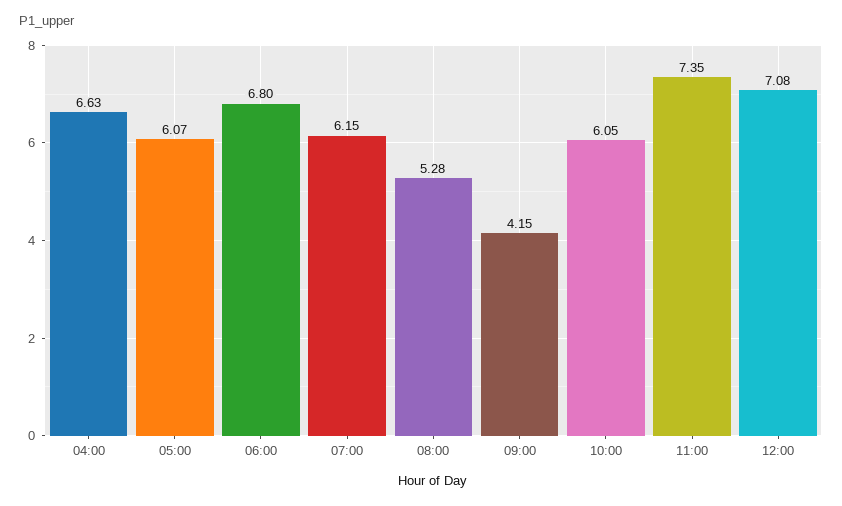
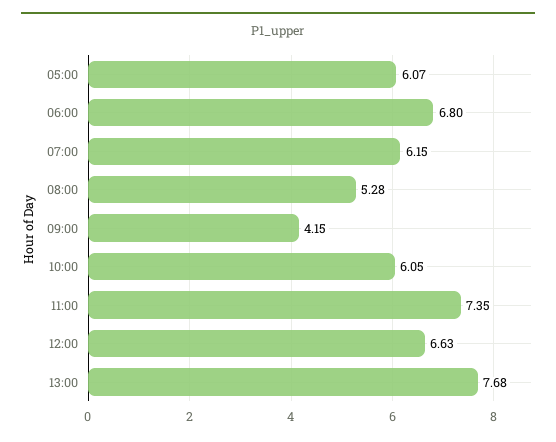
04:00: 6.63 -> none
12:00: 7.08 -> 6.63
13:00: none -> 7.68

